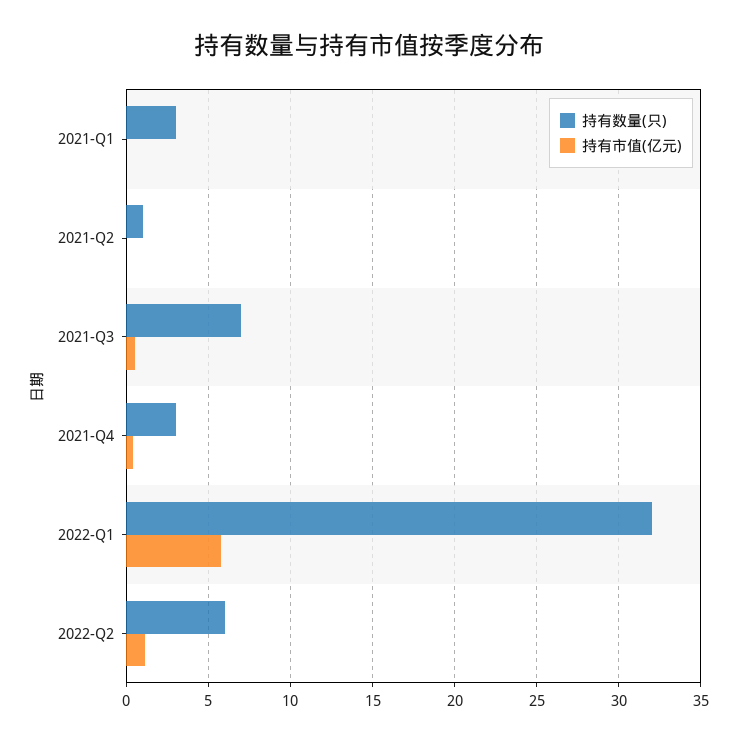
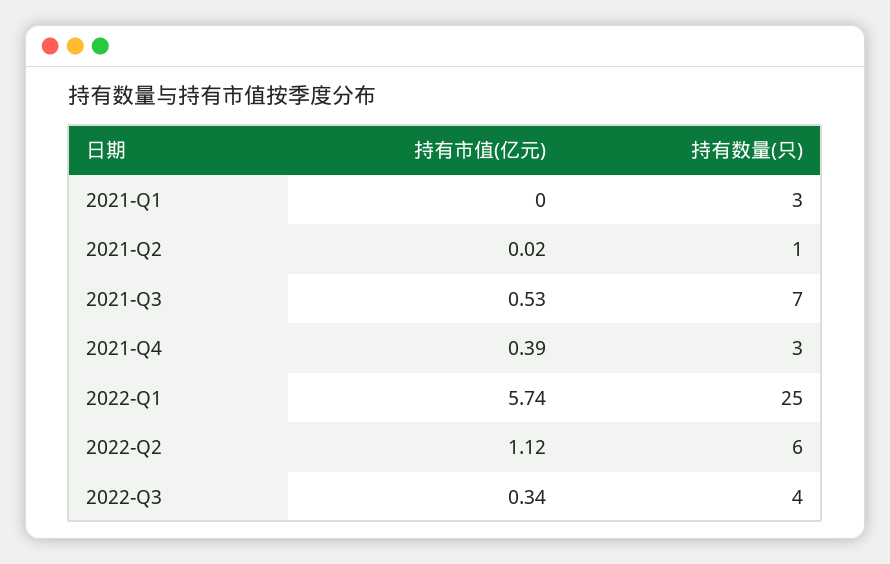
持有数量(只), 2022-Q1: 32 -> 25
持有市值(亿元), 2022-Q3: none -> 0.34
持有数量(只), 2022-Q3: none -> 4

